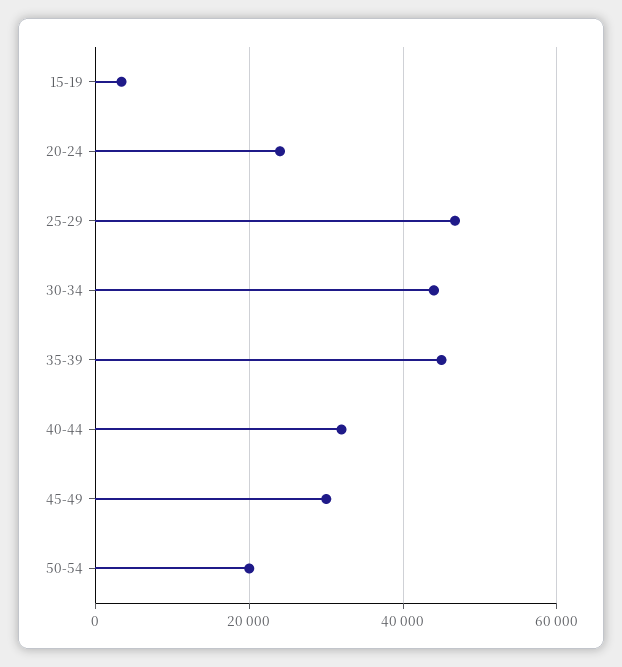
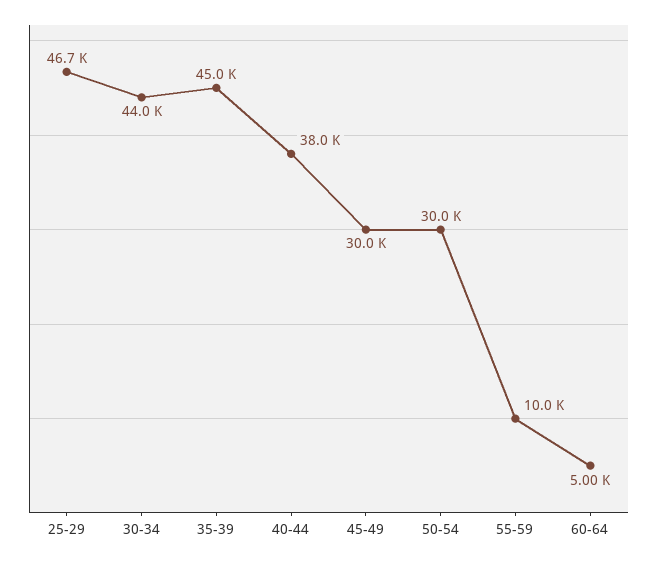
15-19: 4000 -> none
20-24: 24000 -> none
40-44: 32000 -> 38000
50-54: 20000 -> 30000
55-59: none -> 10000
60-64: none -> 5000

